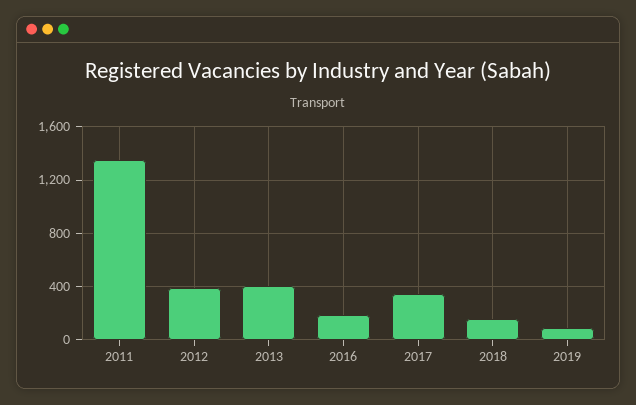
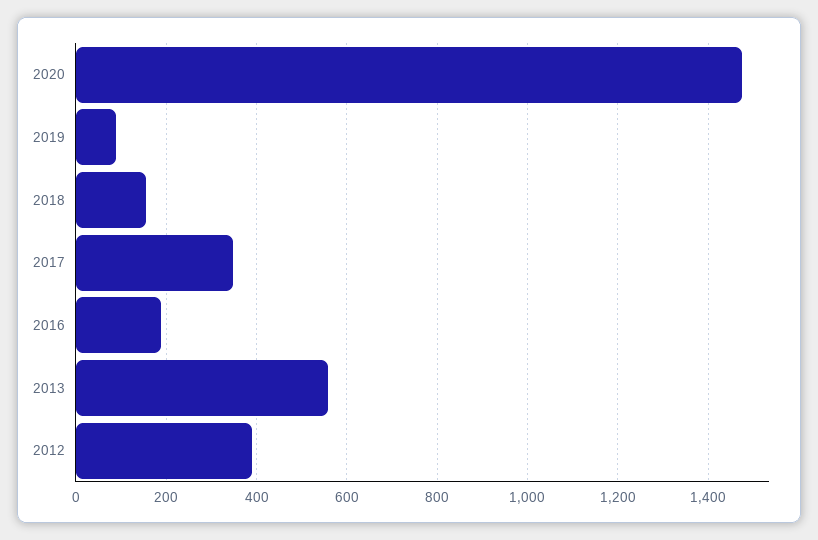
2011: 1350 -> none
2013: 400 -> 560
2020: none -> 1480

